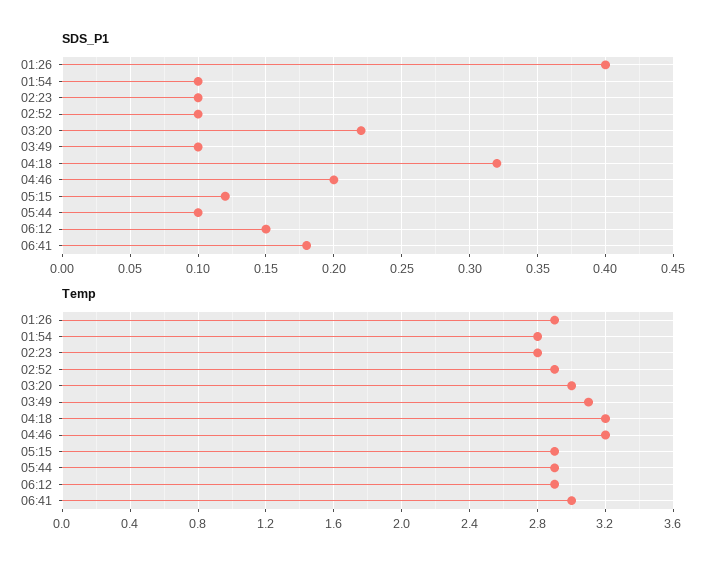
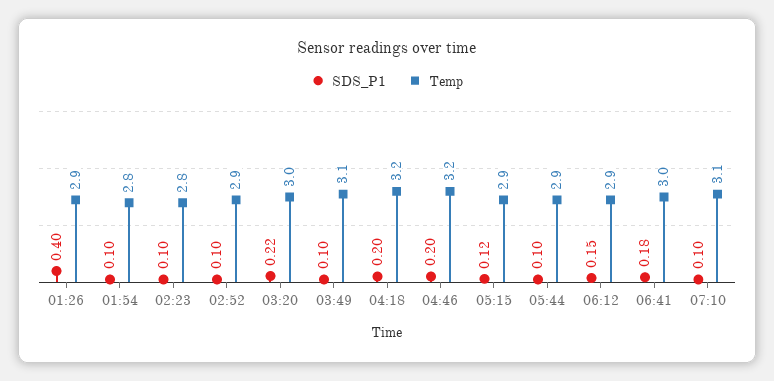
SDS_P1, 04:18: 0.32 -> 0.2
SDS_P1, 07:10: none -> 0.1
Temp, 07:10: none -> 3.1

